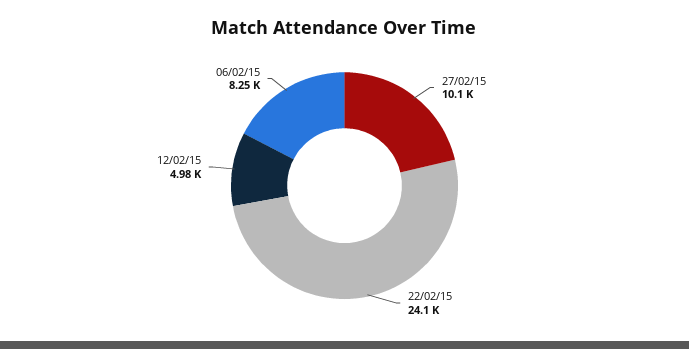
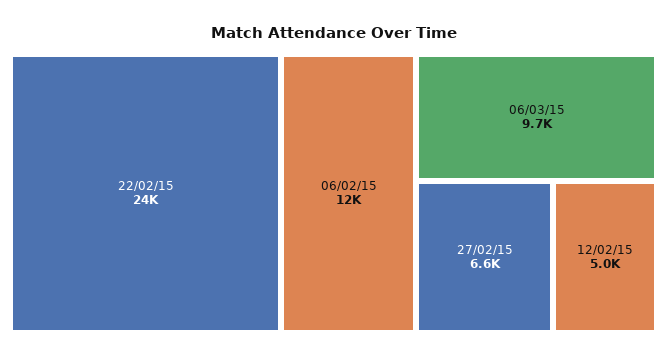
27/02/15: 10100 -> 6600
06/02/15: 8250 -> 12000
06/03/15: none -> 9700

